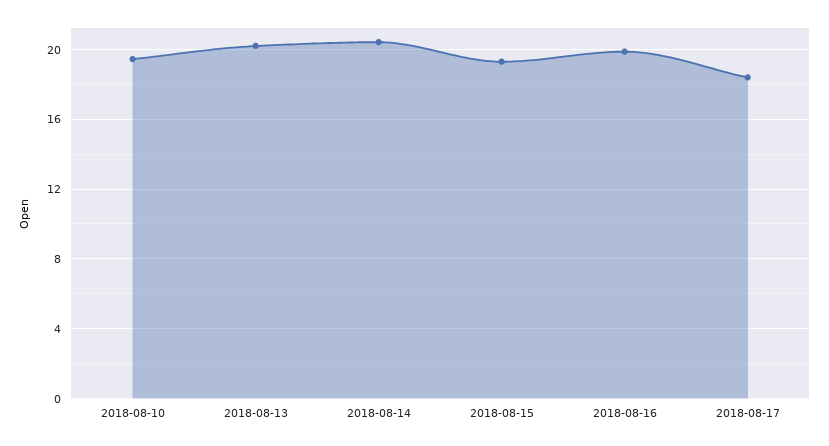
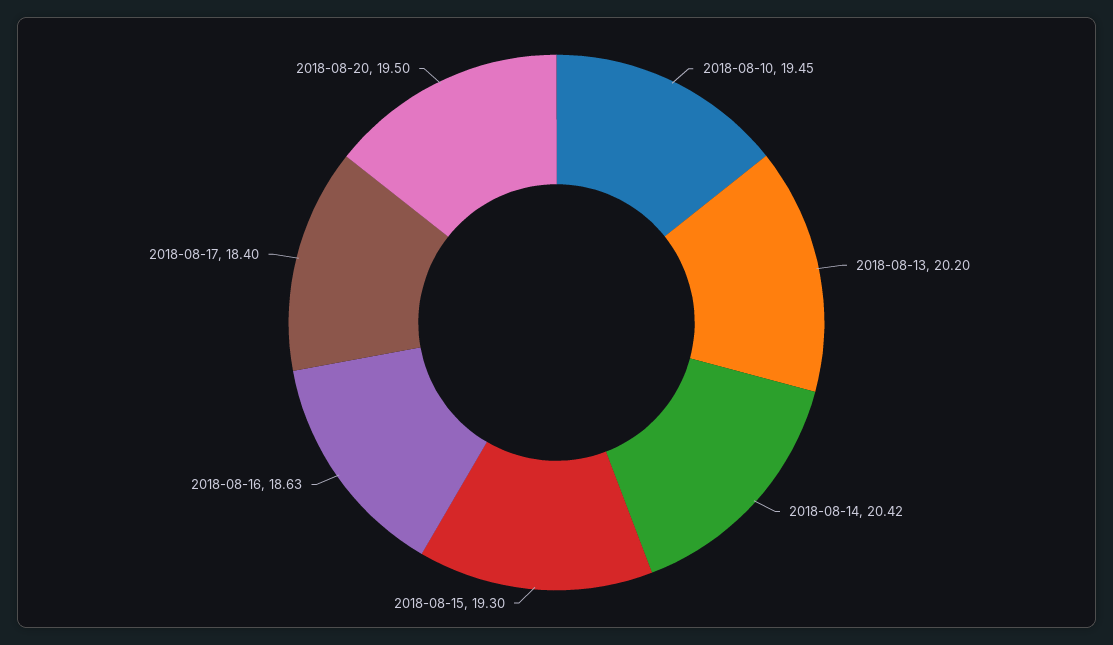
2018-08-16: 20 -> 18.63
2018-08-20: none -> 19.5

